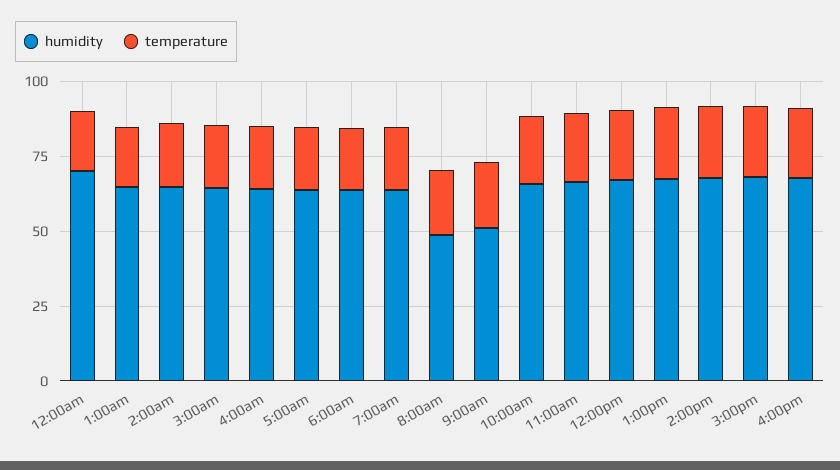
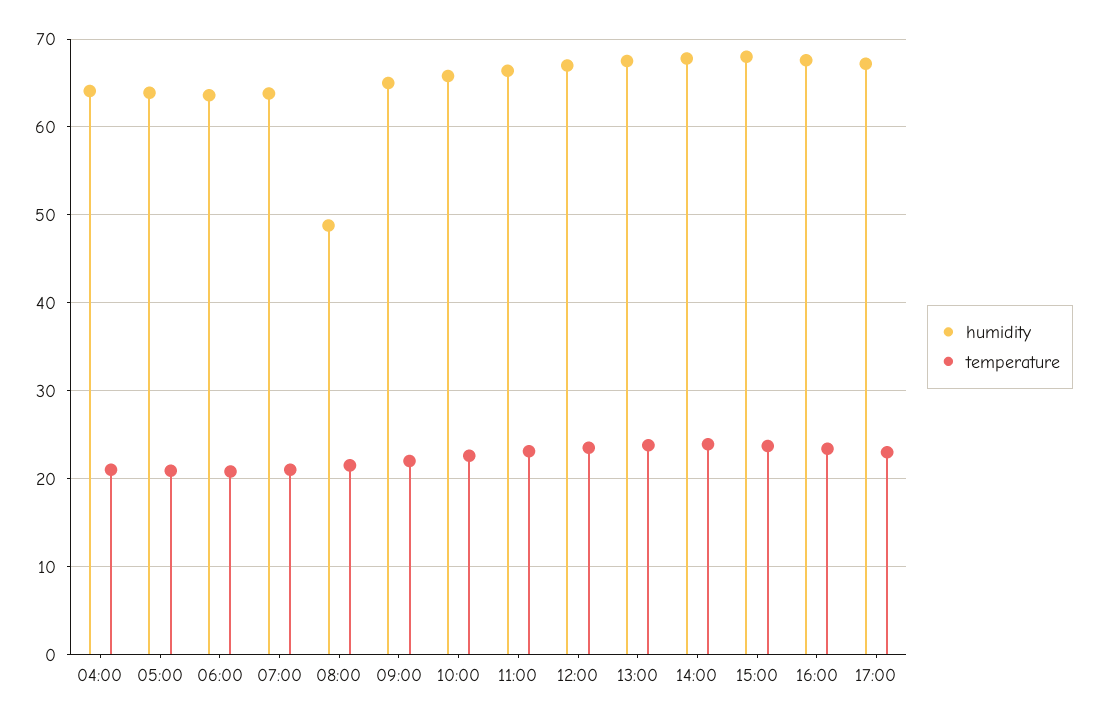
humidity, 12:00am: 70 -> none
temperature, 12:00am: 20 -> none
humidity, 1:00am: 65 -> none
temperature, 1:00am: 20 -> none
humidity, 2:00am: 65 -> none
temperature, 2:00am: 20 -> none
humidity, 3:00am: 65 -> none
temperature, 3:00am: 20 -> none
humidity, 9:00am: 50 -> 65
humidity, 17:00: none -> 67
temperature, 17:00: none -> 23

